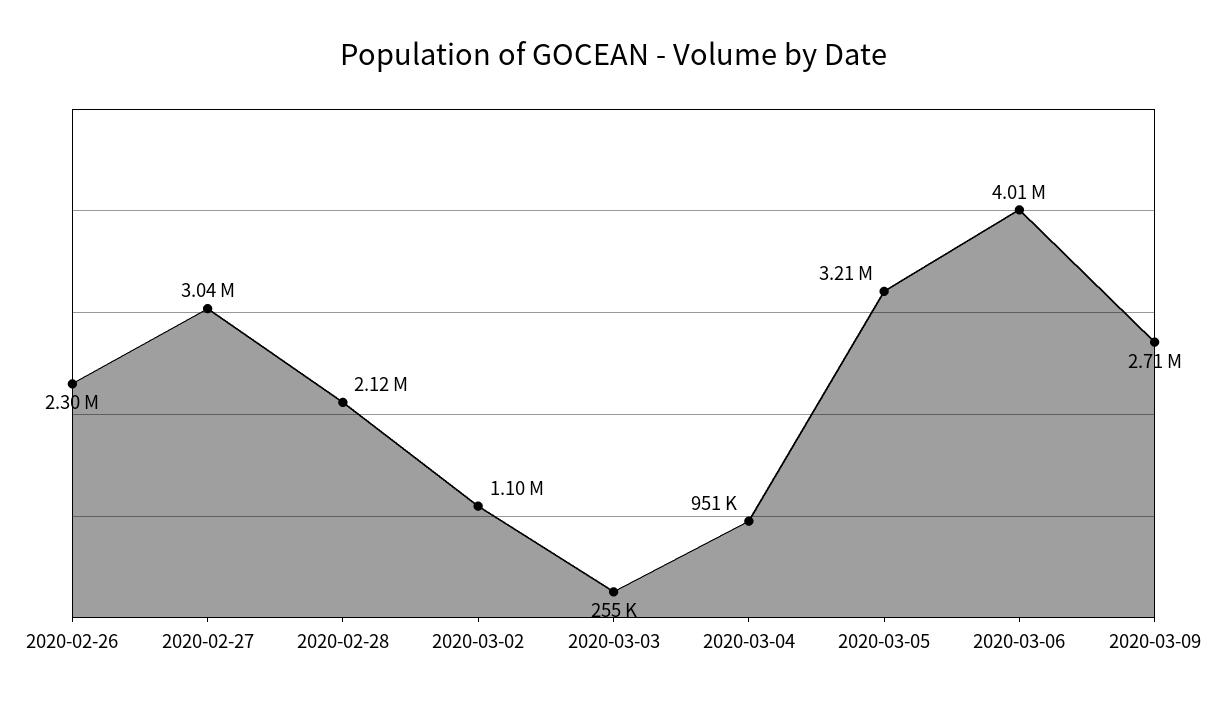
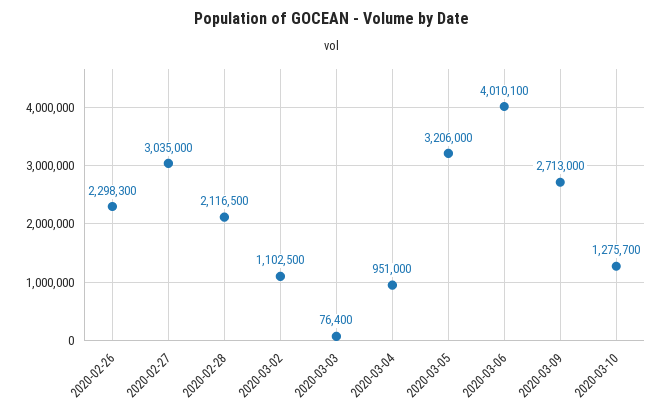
2020-03-03: 255000 -> 76400
2020-03-10: none -> 1275700

